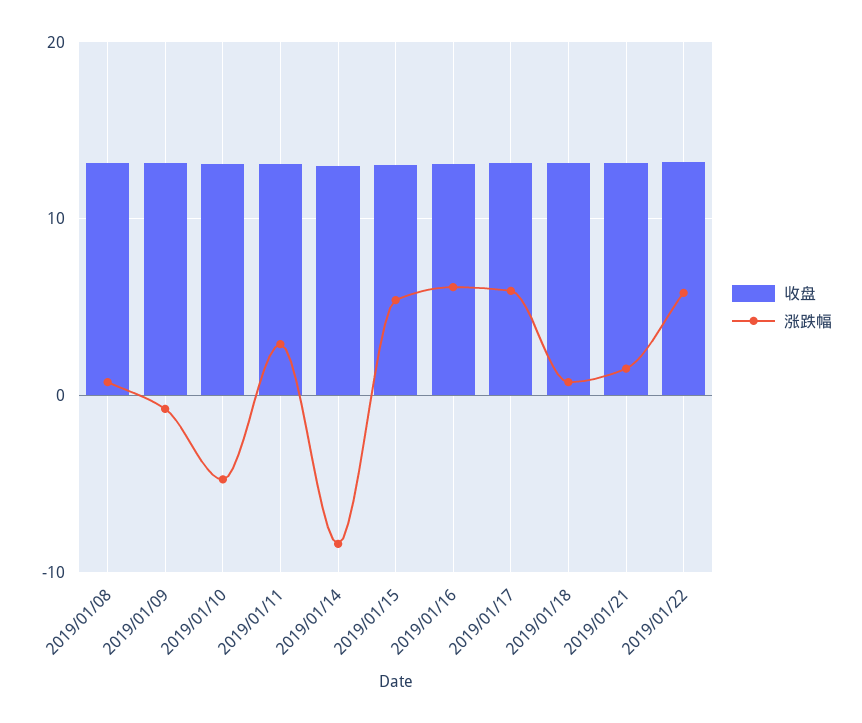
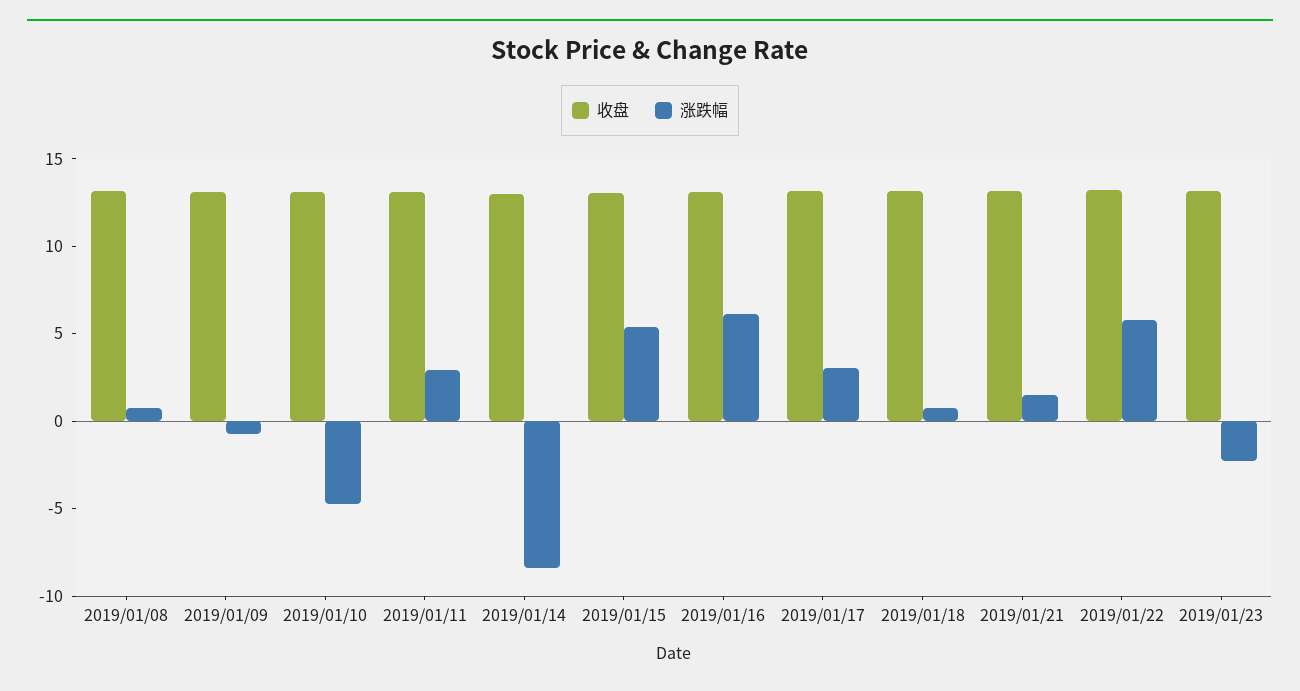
涨跌幅, 2019/01/17: 6 -> 3
收盘, 2019/01/23: none -> 13
涨跌幅, 2019/01/23: none -> -2

